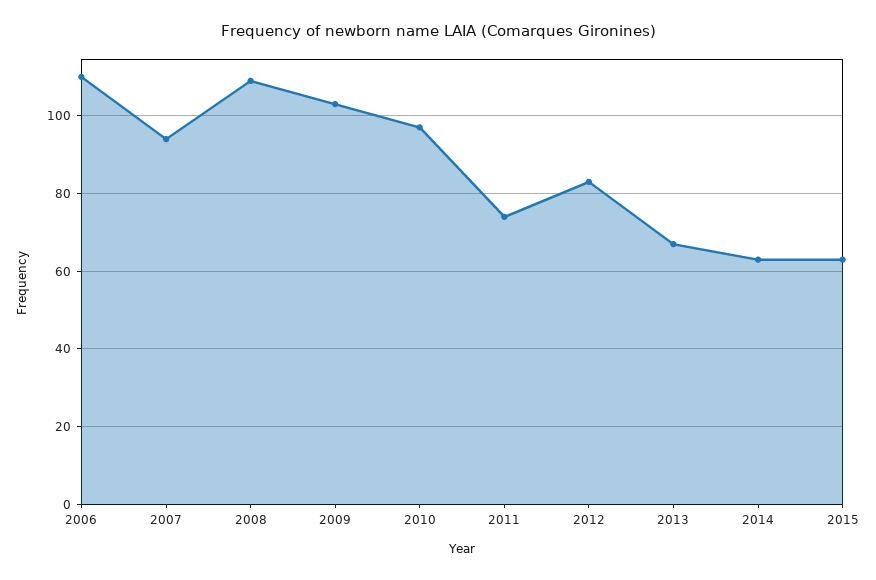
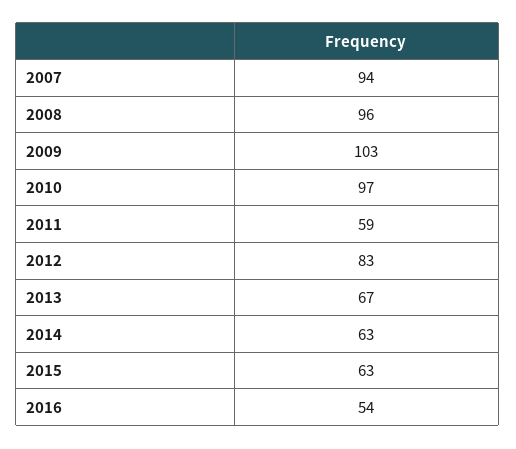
2006: 110 -> none
2008: 110 -> 96
2011: 75 -> 59
2016: none -> 54

